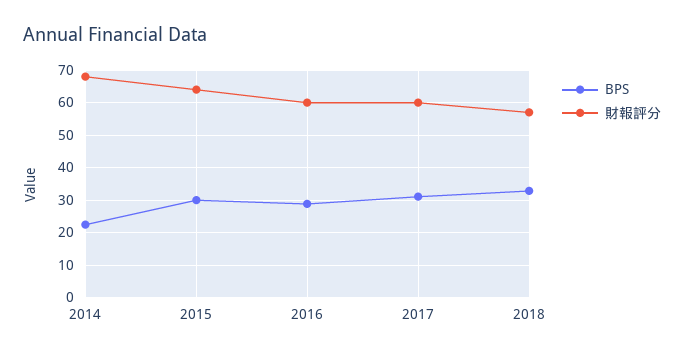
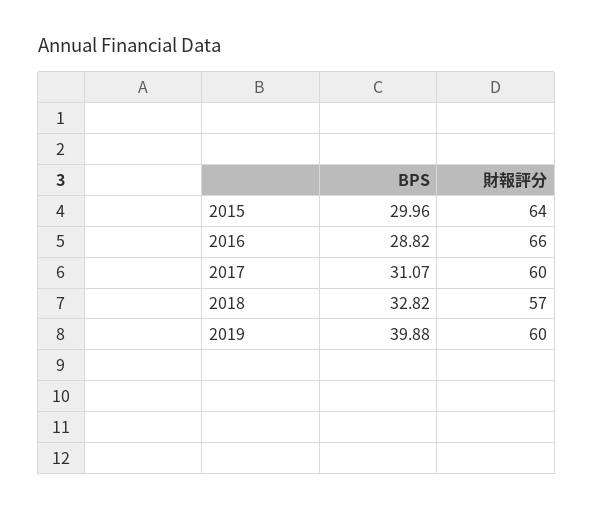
BPS, 2014: 22 -> none
財報評分, 2014: 68 -> none
財報評分, 2016: 60 -> 66
BPS, 2019: none -> 39.88
財報評分, 2019: none -> 60

